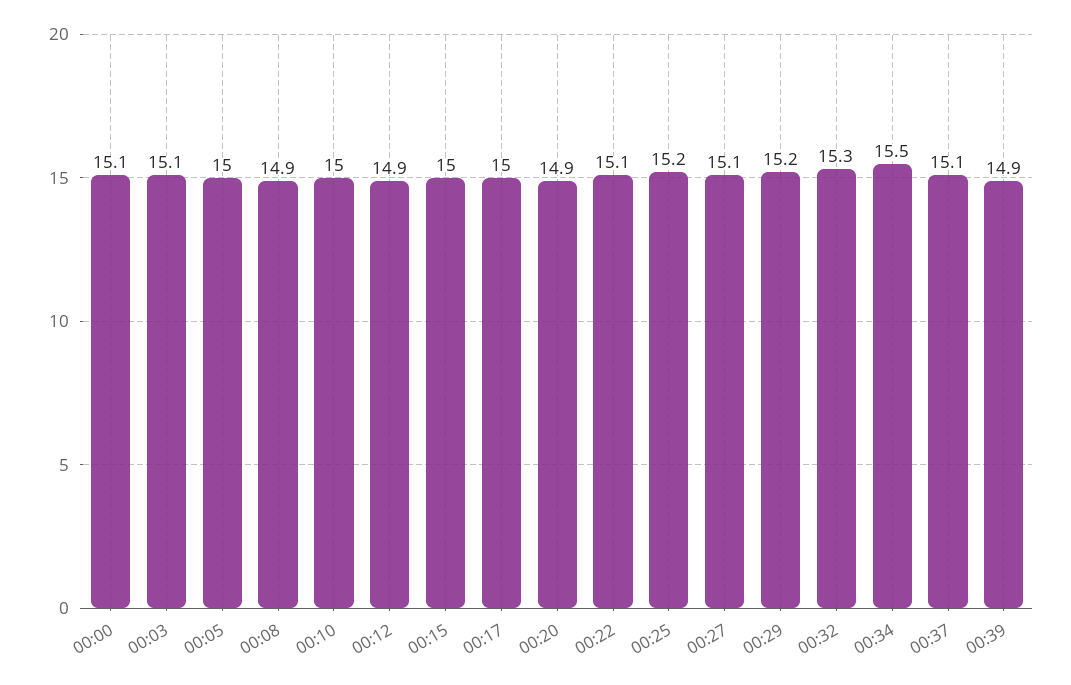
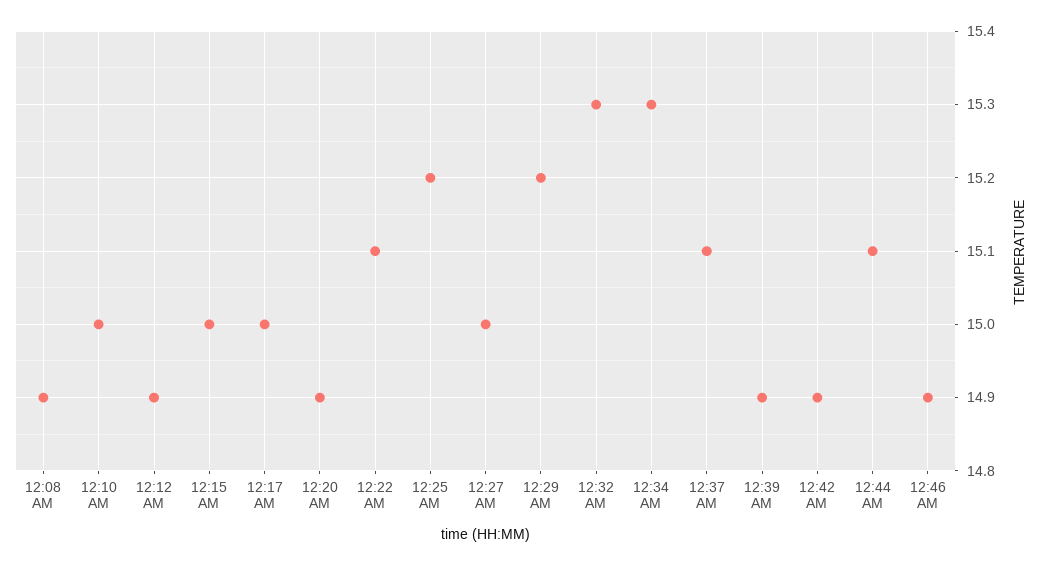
00:00: 15.1 -> none
00:03: 15.1 -> none
00:05: 15 -> none
00:27: 15.1 -> 15
00:34: 15.5 -> 15.3
12:42 AM: none -> 14.9
12:44 AM: none -> 15.1
12:46 AM: none -> 14.9

